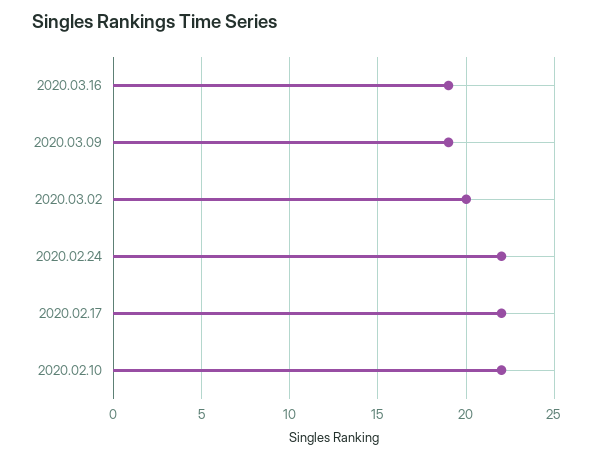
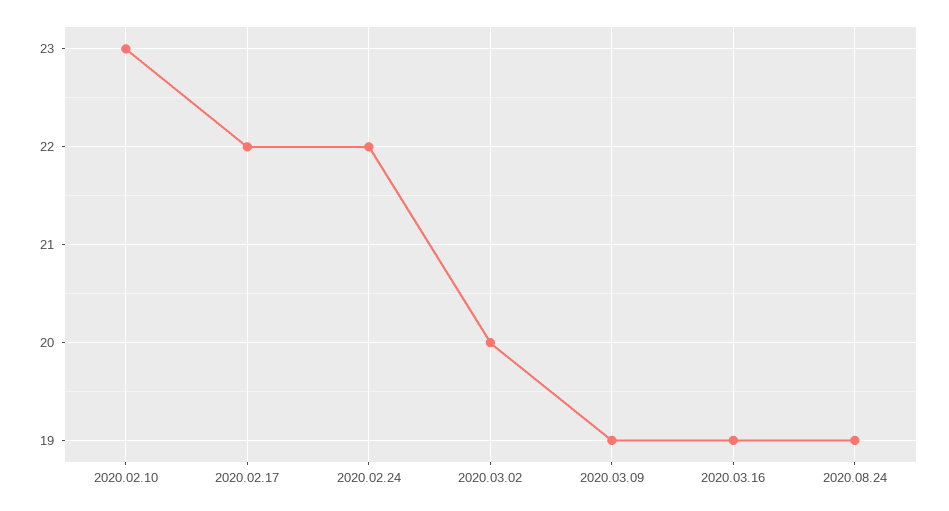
2020.02.10: 22 -> 23
2020.08.24: none -> 19

